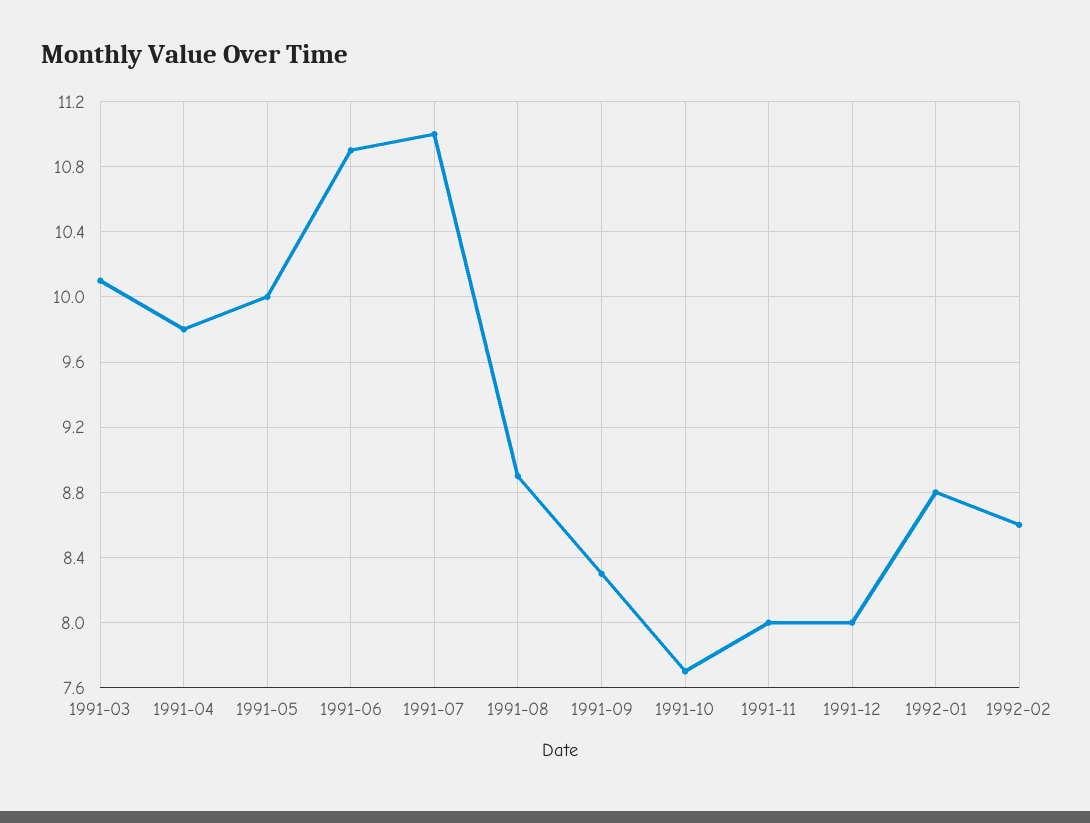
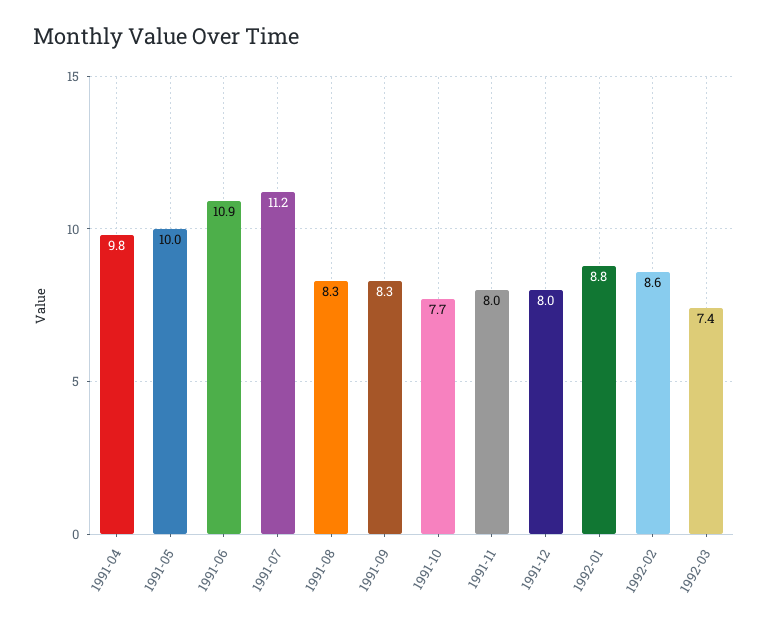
1991-03: 10.1 -> none
1991-07: 11 -> 11.2
1991-08: 8.9 -> 8.3
1992-03: none -> 7.4

